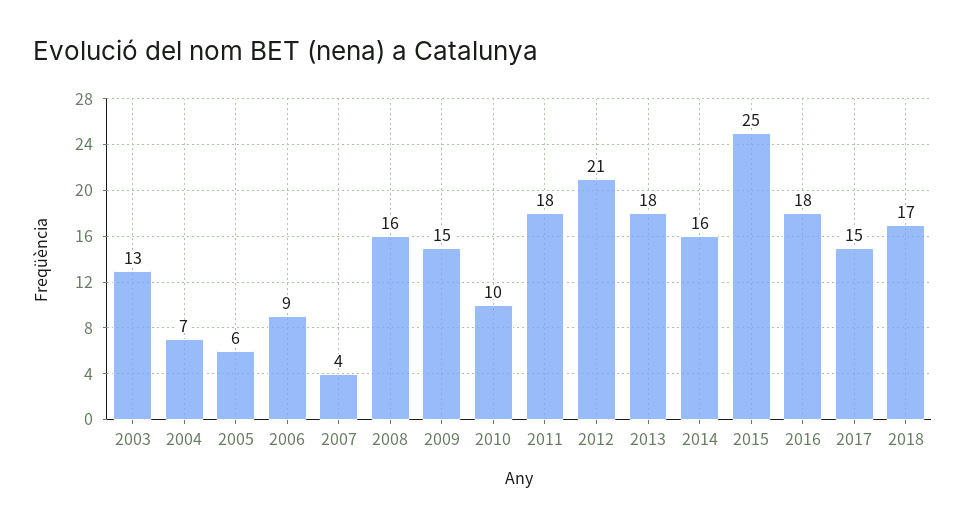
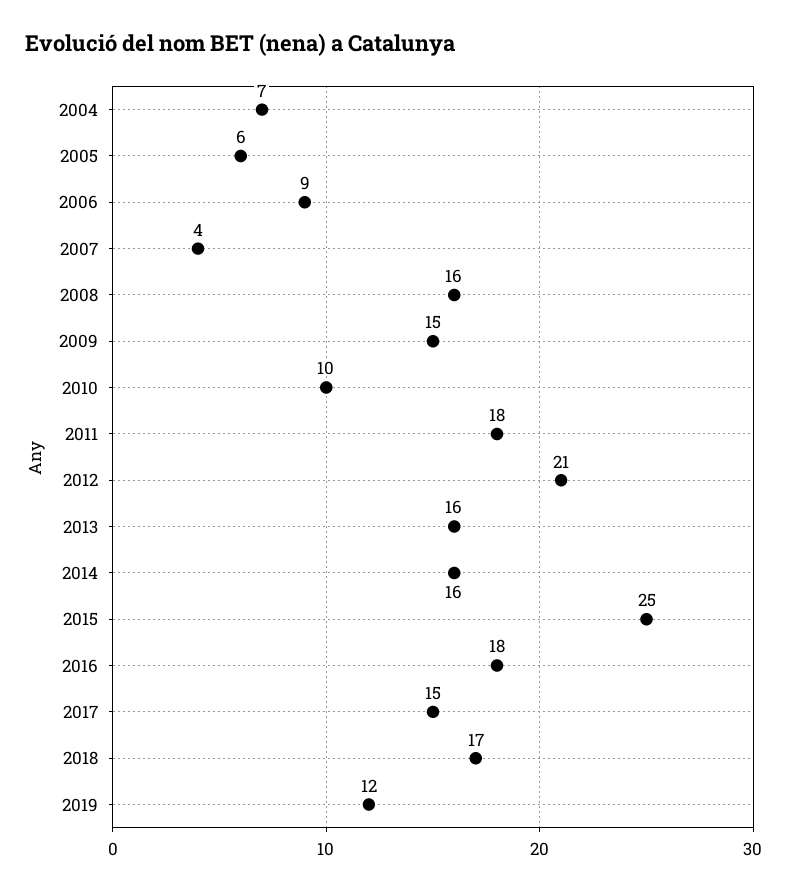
2003: 13 -> none
2013: 18 -> 16
2019: none -> 12

